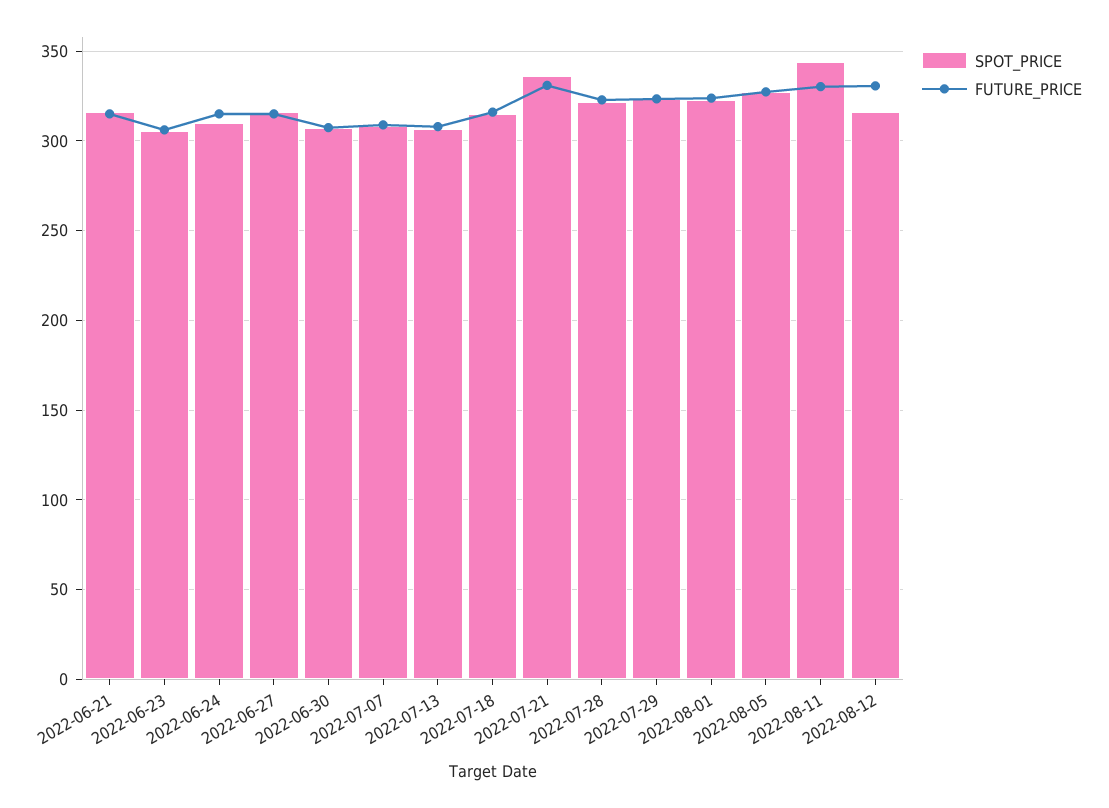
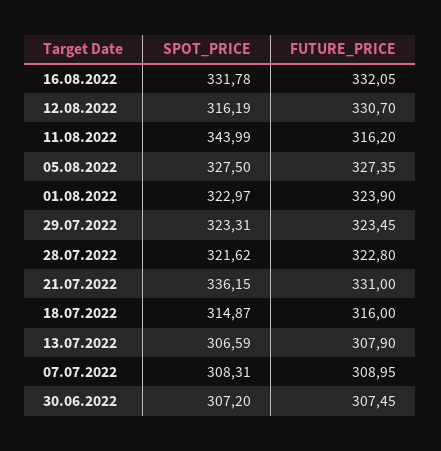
SPOT_PRICE, 2022-06-21: 315 -> none
FUTURE_PRICE, 2022-06-21: 315 -> none
SPOT_PRICE, 2022-06-23: 305 -> none
FUTURE_PRICE, 2022-06-23: 305 -> none
SPOT_PRICE, 2022-06-24: 310 -> none
FUTURE_PRICE, 2022-06-24: 315 -> none
SPOT_PRICE, 2022-06-27: 315 -> none
FUTURE_PRICE, 2022-06-27: 315 -> none
FUTURE_PRICE, 2022-08-11: 330 -> 316.2
SPOT_PRICE, 16.08.2022: none -> 331.78
FUTURE_PRICE, 16.08.2022: none -> 332.05

